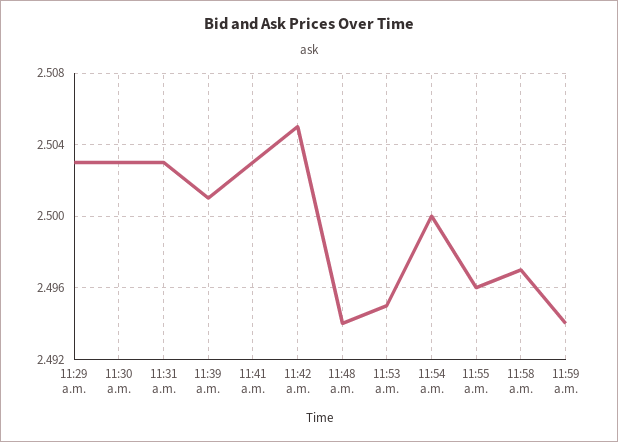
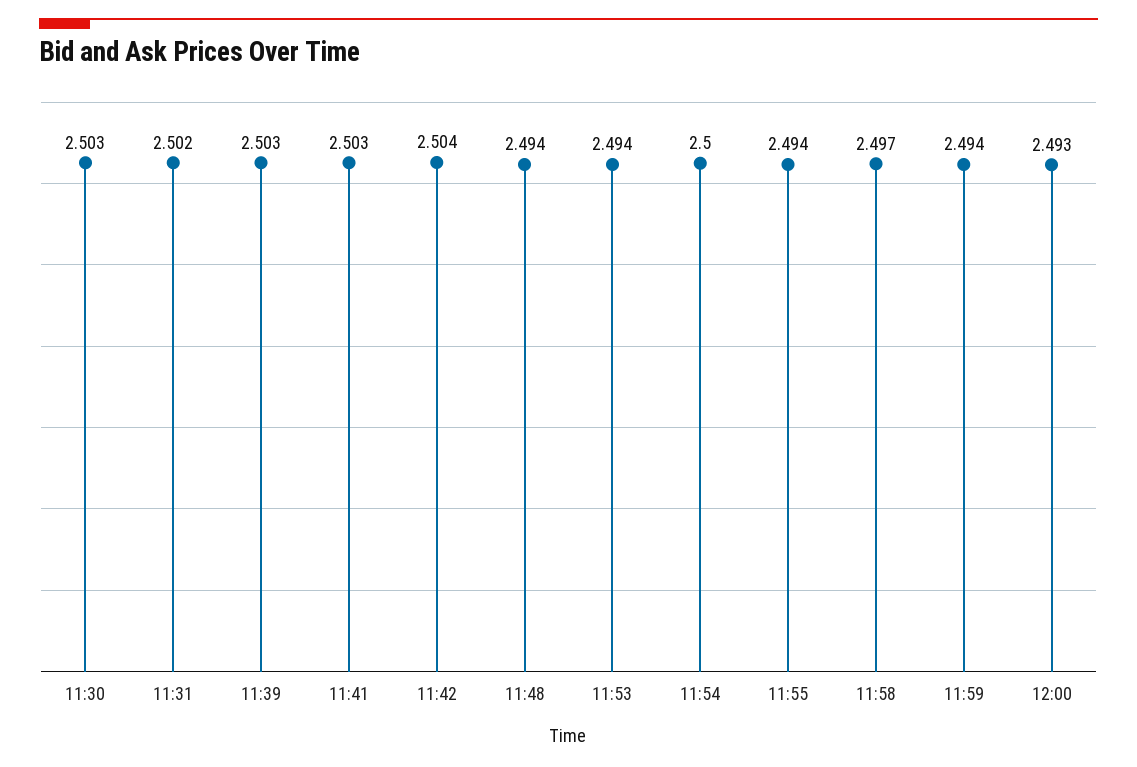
11:29 a.m.: 2.503 -> none
11:31 a.m.: 2.503 -> 2.502
11:39 a.m.: 2.501 -> 2.503
11:42 a.m.: 2.505 -> 2.504
11:53 a.m.: 2.495 -> 2.494
11:55 a.m.: 2.496 -> 2.494
12:00: none -> 2.493

